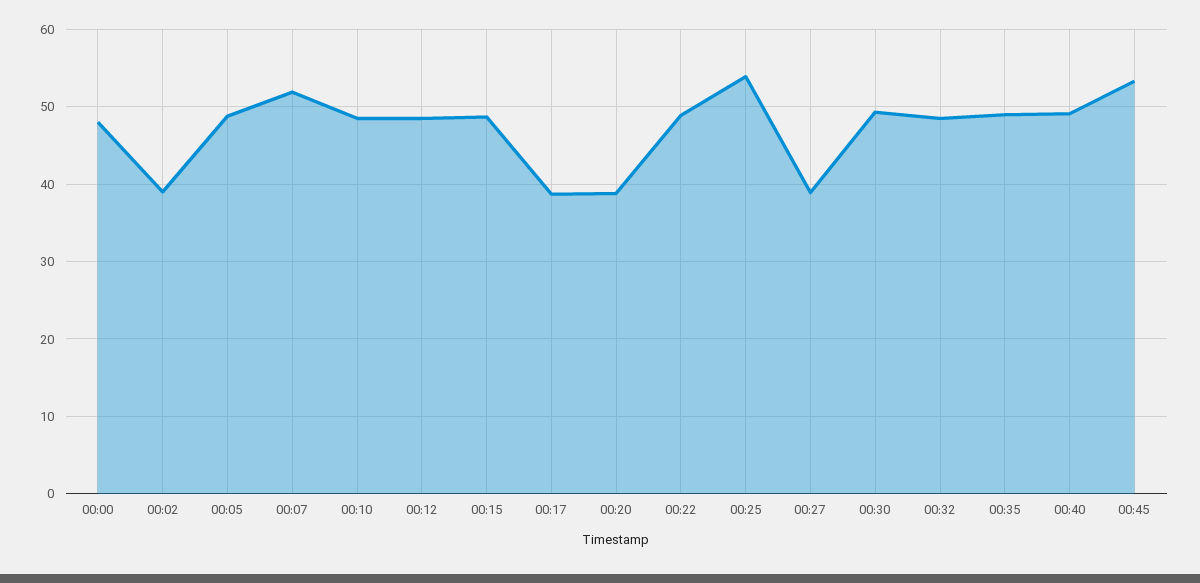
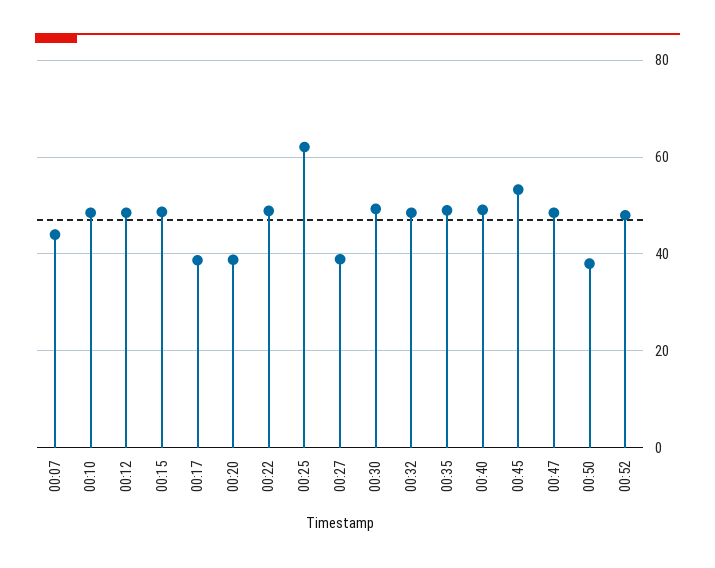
00:00: 48 -> none
00:02: 39 -> none
00:05: 49 -> none
00:07: 52 -> 44
00:25: 54 -> 62
00:47: none -> 48
00:50: none -> 38
00:52: none -> 48

